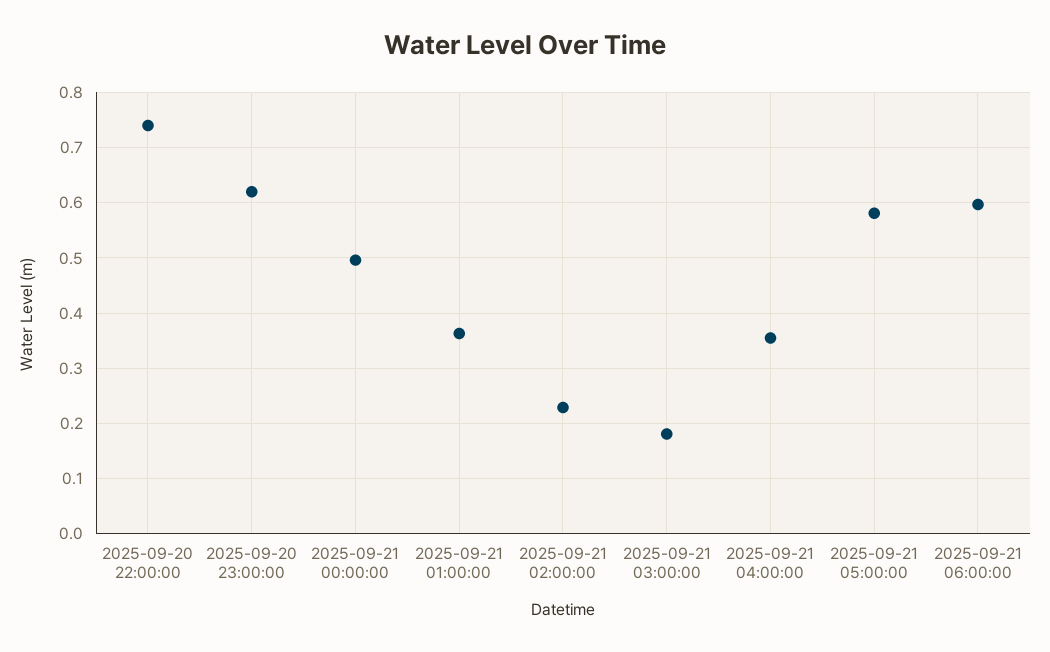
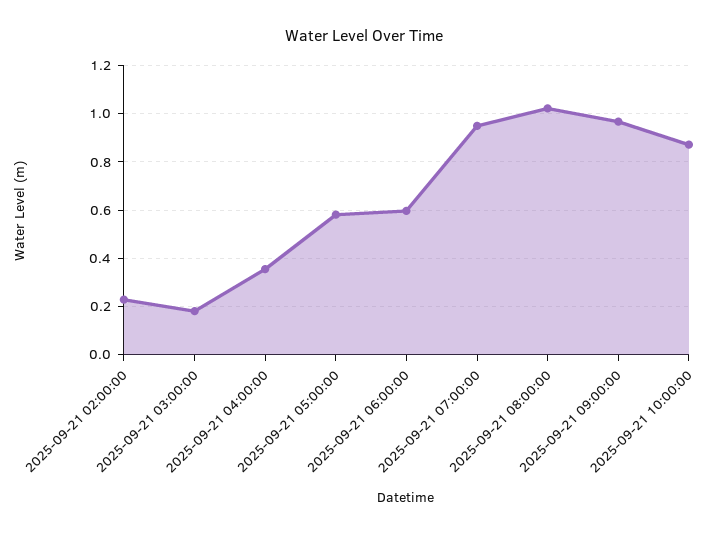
2025-09-20 22:00:00: 0.74 -> none
2025-09-20 23:00:00: 0.62 -> none
2025-09-21 00:00:00: 0.5 -> none
2025-09-21 01:00:00: 0.36 -> none
2025-09-21 07:00:00: none -> 0.95
2025-09-21 08:00:00: none -> 1.025
2025-09-21 09:00:00: none -> 0.975
2025-09-21 10:00:00: none -> 0.875

